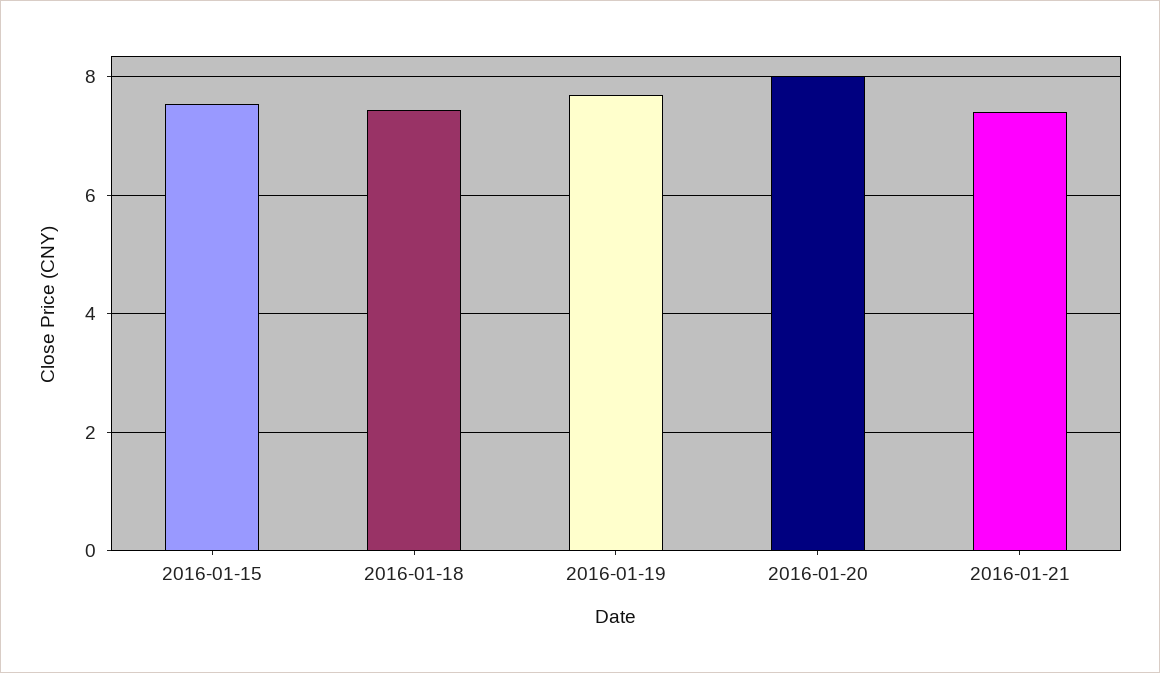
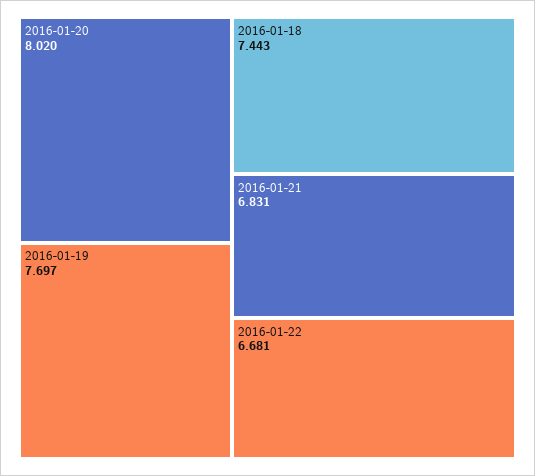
2016-01-15: 7.6 -> none
2016-01-21: 7.4 -> 6.831
2016-01-22: none -> 6.681

